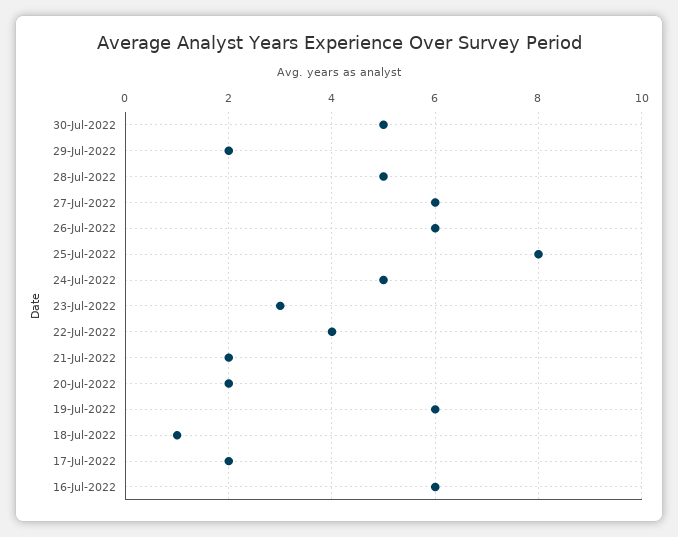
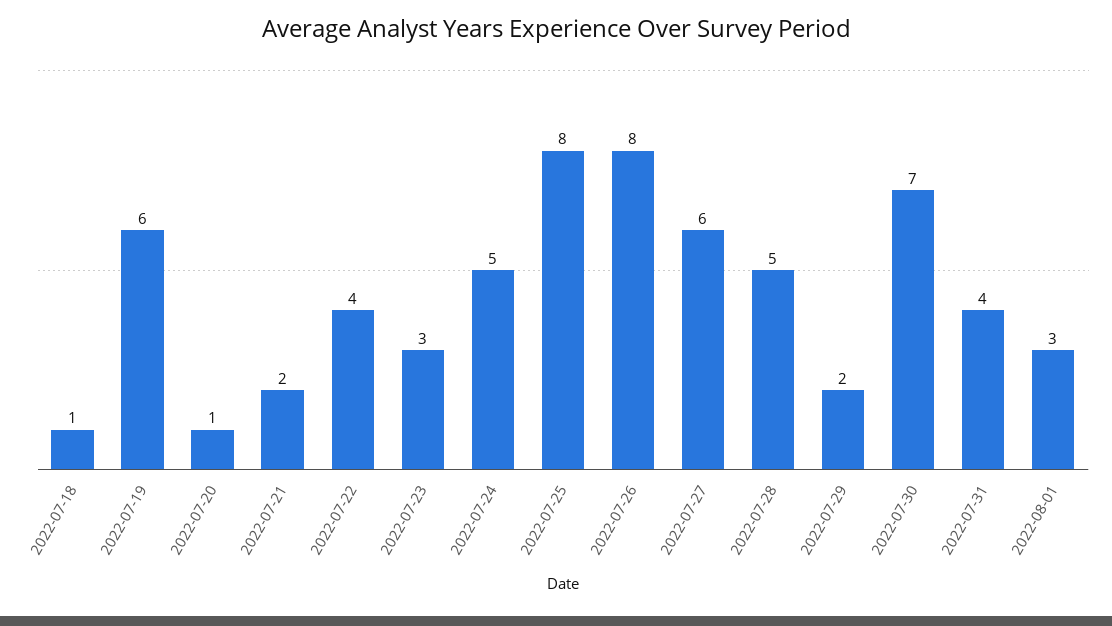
30-Jul-2022: 5 -> 7
26-Jul-2022: 6 -> 8
20-Jul-2022: 2 -> 1
17-Jul-2022: 2 -> none
16-Jul-2022: 6 -> none
2022-07-31: none -> 4
2022-08-01: none -> 3

